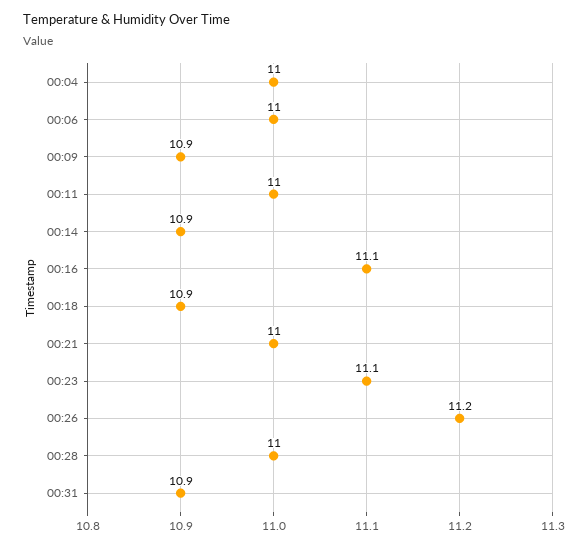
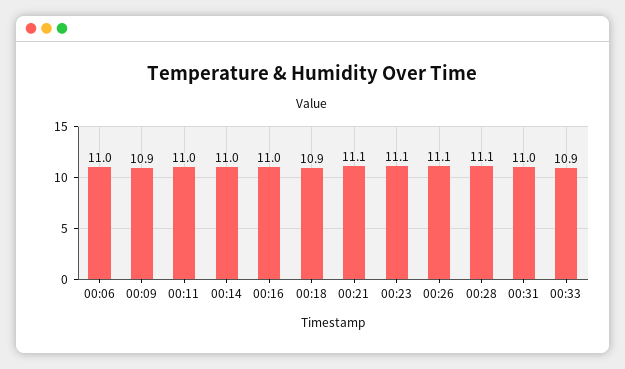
00:04: 11 -> none
00:14: 10.9 -> 11
00:16: 11.1 -> 11
00:21: 11 -> 11.1
00:26: 11.2 -> 11.1
00:28: 11 -> 11.1
00:31: 10.9 -> 11
00:33: none -> 10.9

